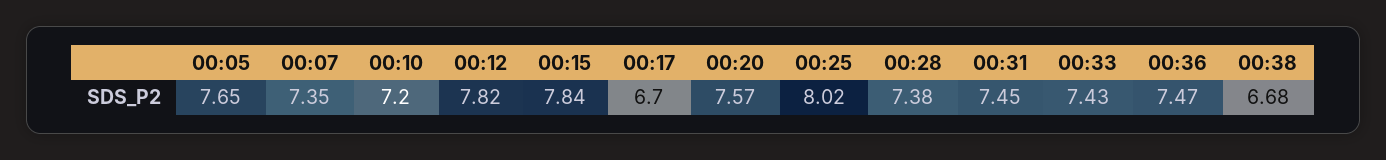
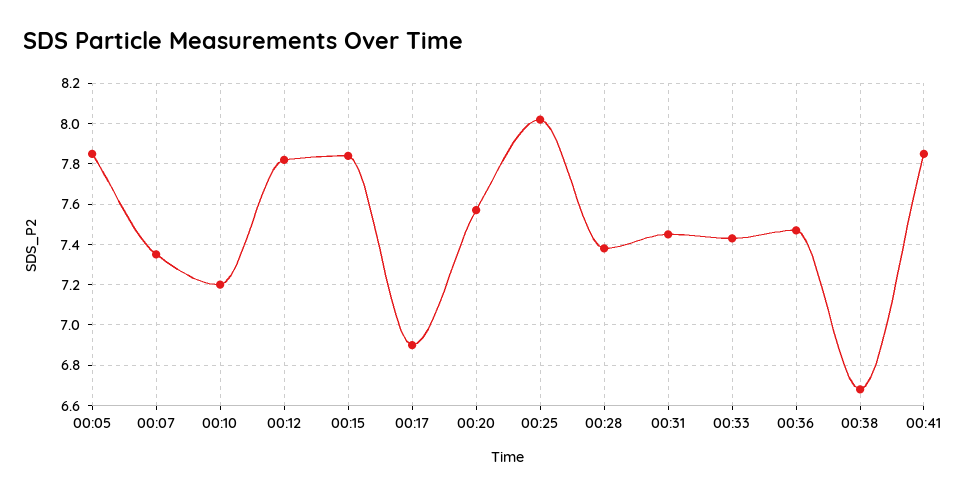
00:05: 7.65 -> 7.85
00:17: 6.7 -> 6.9
00:41: none -> 7.85

